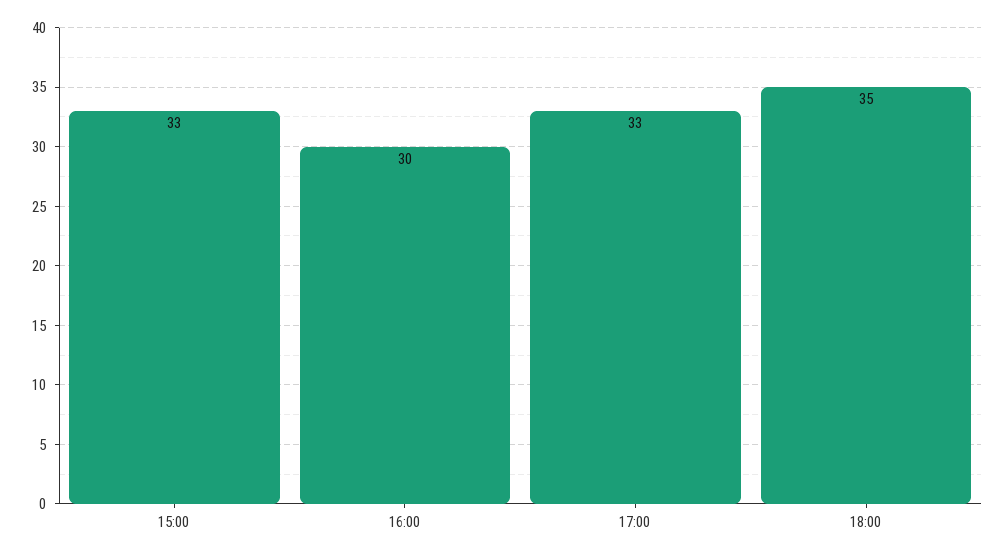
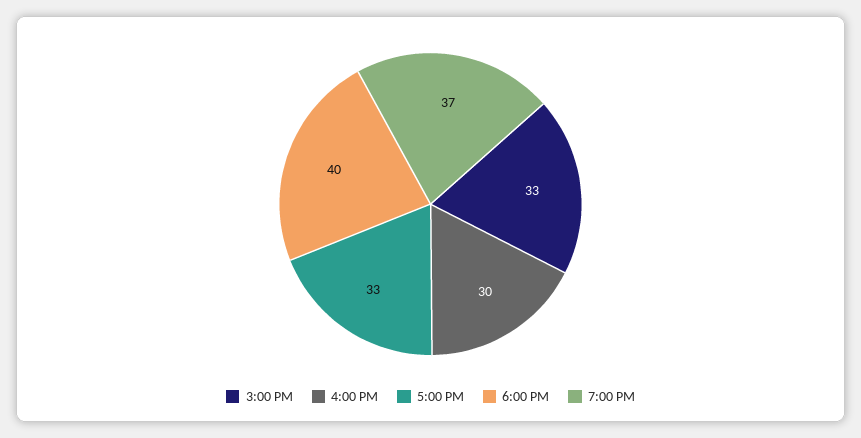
18:00: 35 -> 40
7:00 PM: none -> 37

